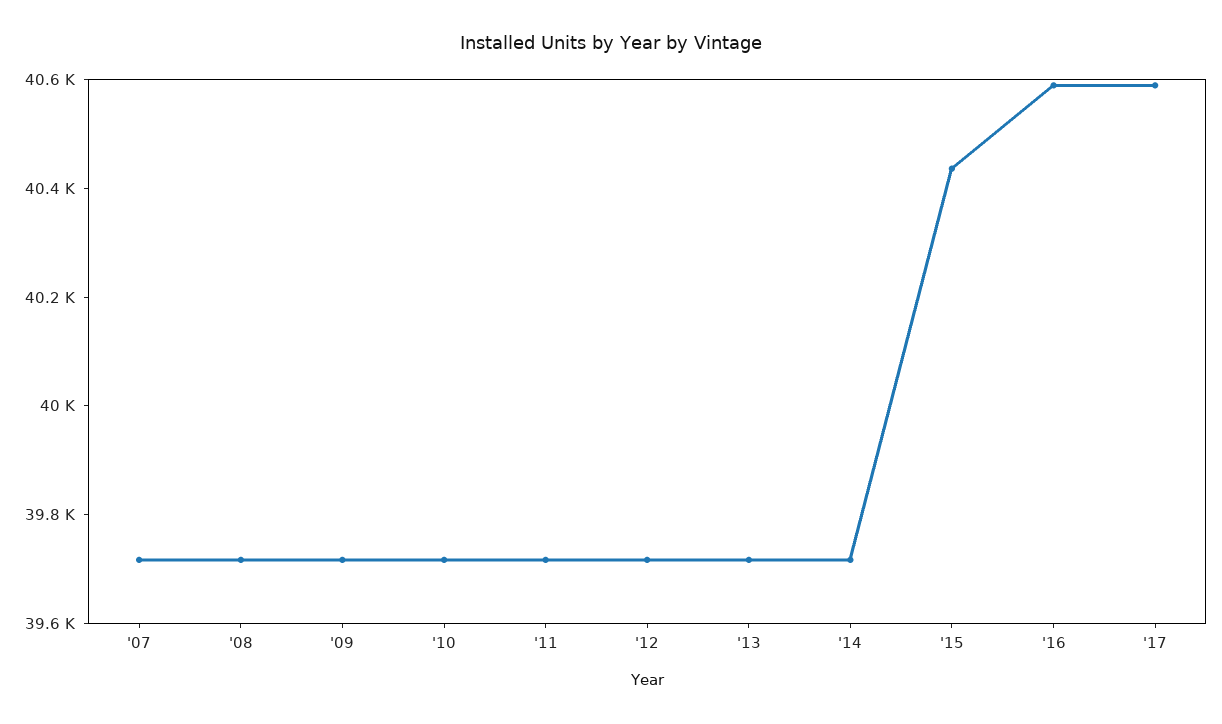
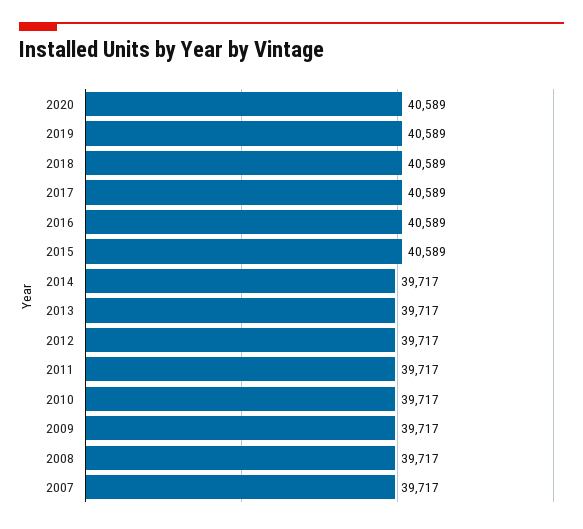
'15: 40450 -> 40589
2020: none -> 40589
2019: none -> 40589
2018: none -> 40589

